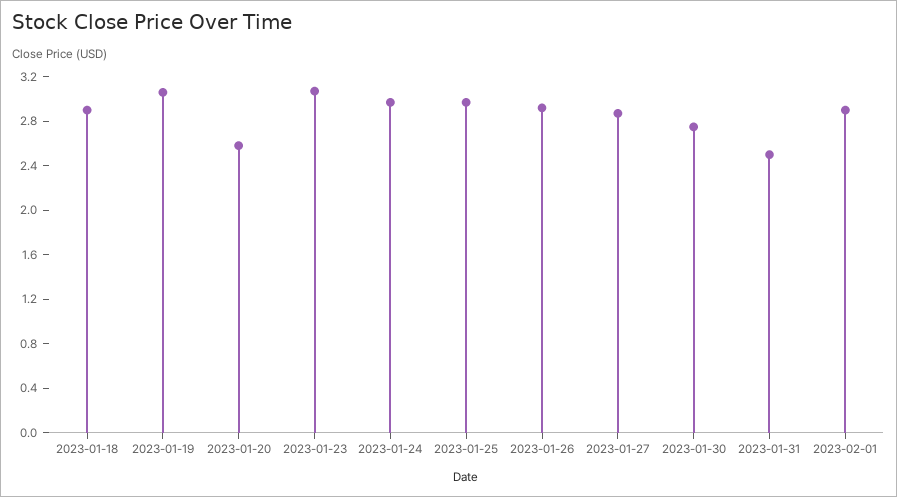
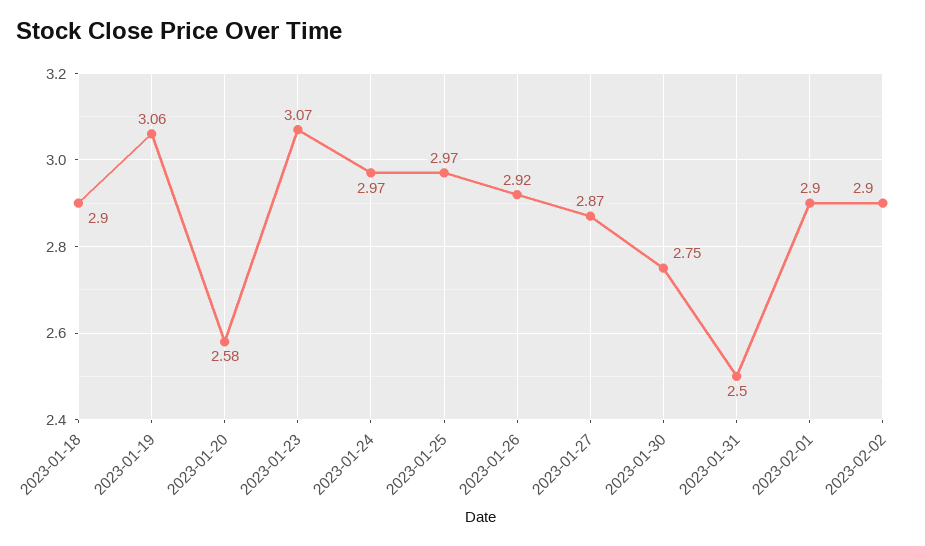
2023-02-02: none -> 2.9

